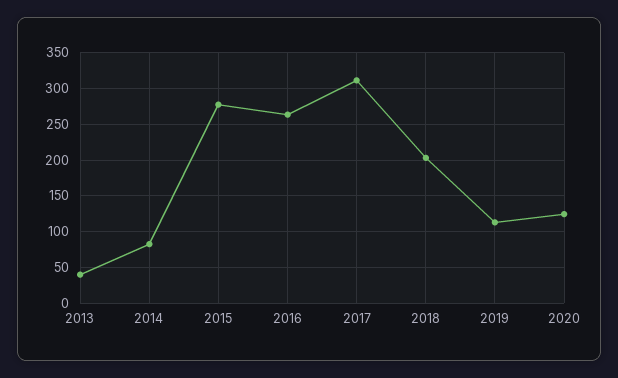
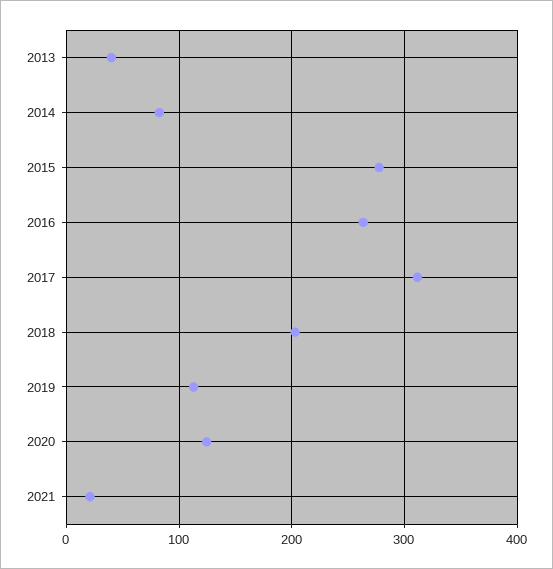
2021: none -> 20

